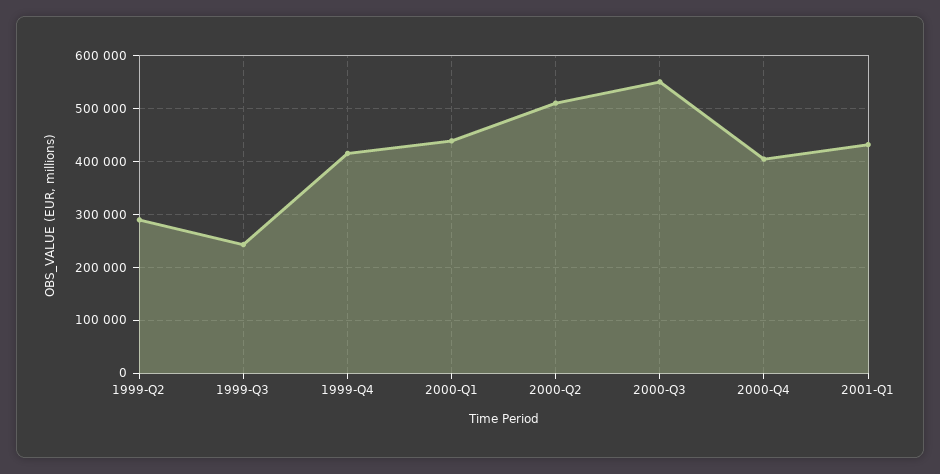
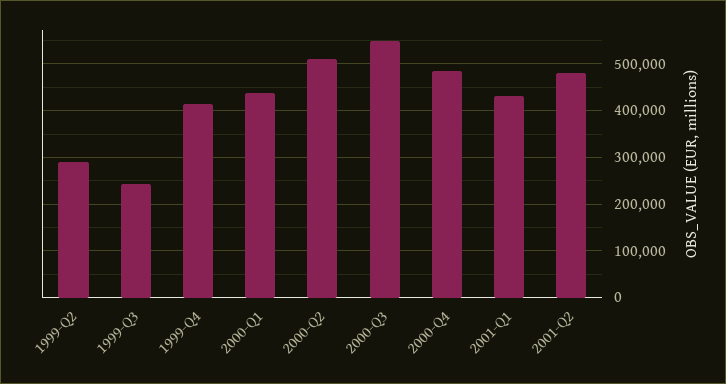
2000-Q4: 400000 -> 480000
2001-Q2: none -> 480000

